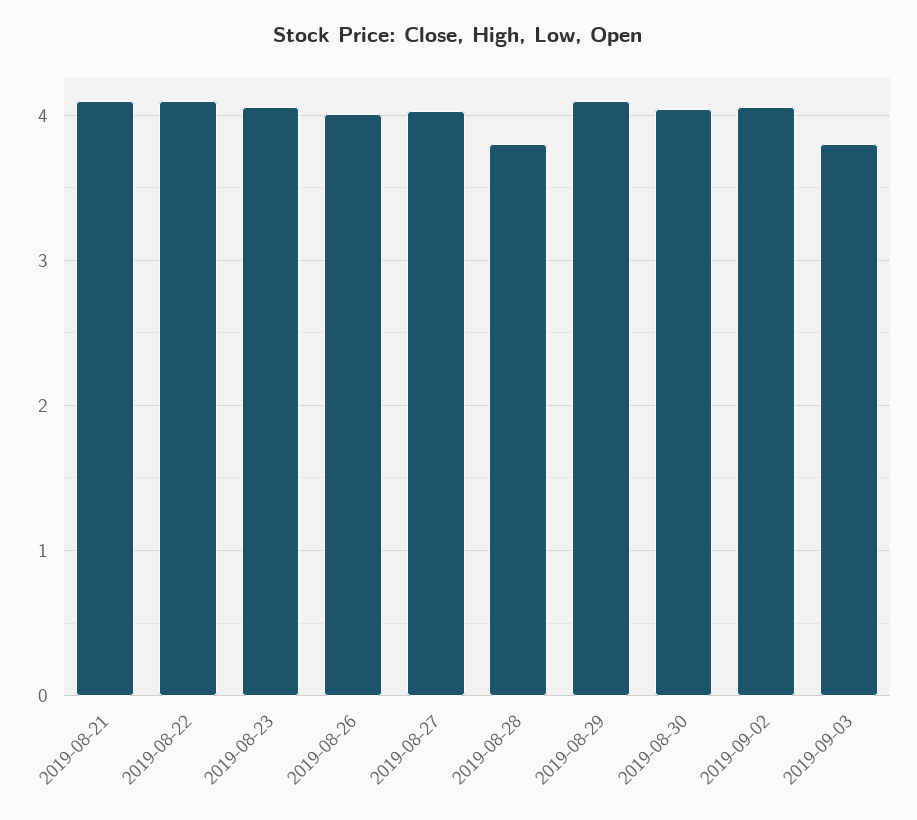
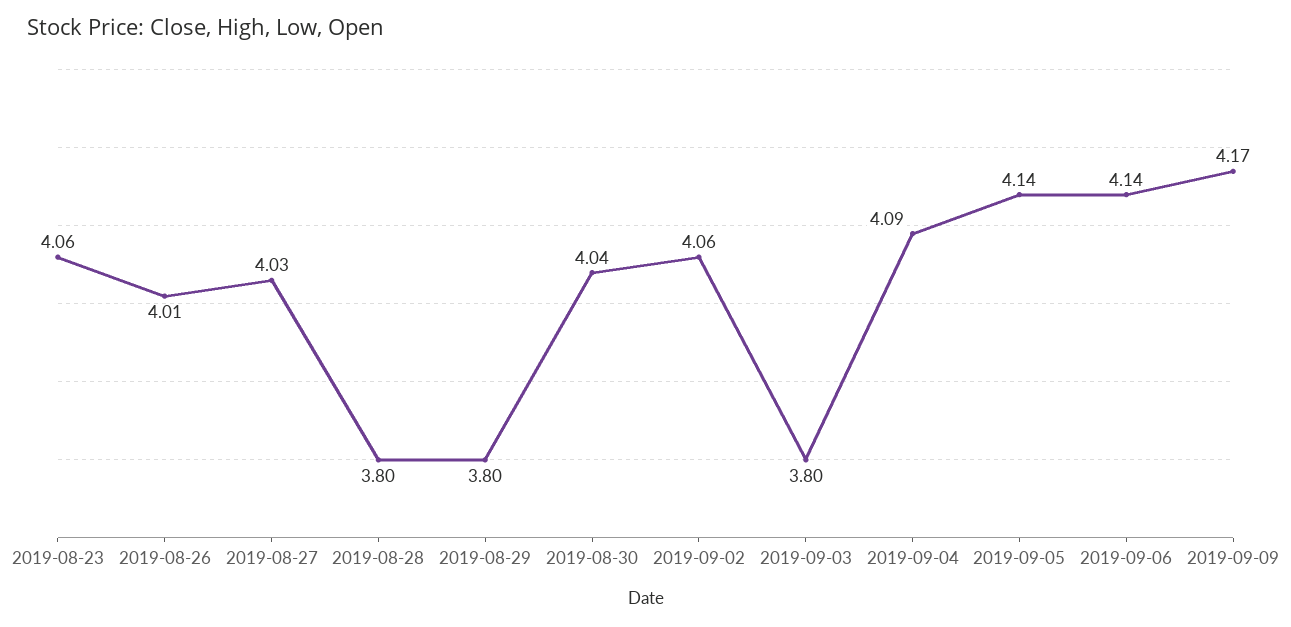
2019-08-21: 4.1 -> none
2019-08-22: 4.1 -> none
2019-08-29: 4.1 -> 3.8
2019-09-04: none -> 4.09
2019-09-05: none -> 4.14
2019-09-06: none -> 4.14
2019-09-09: none -> 4.17

